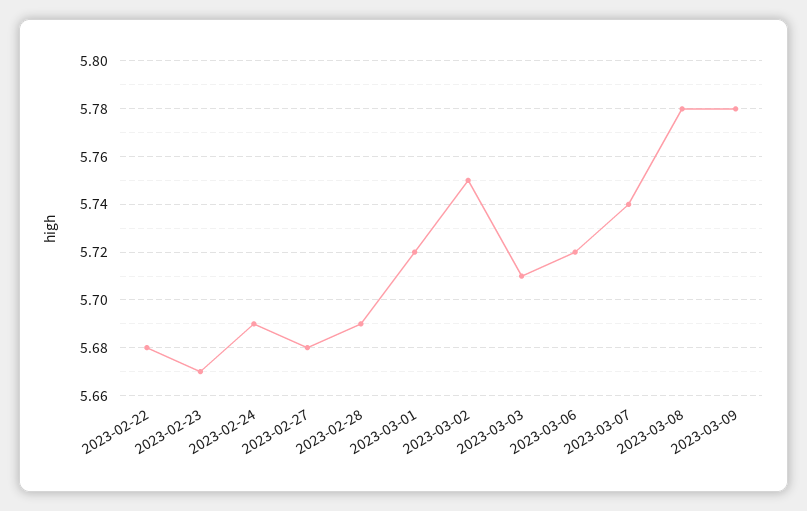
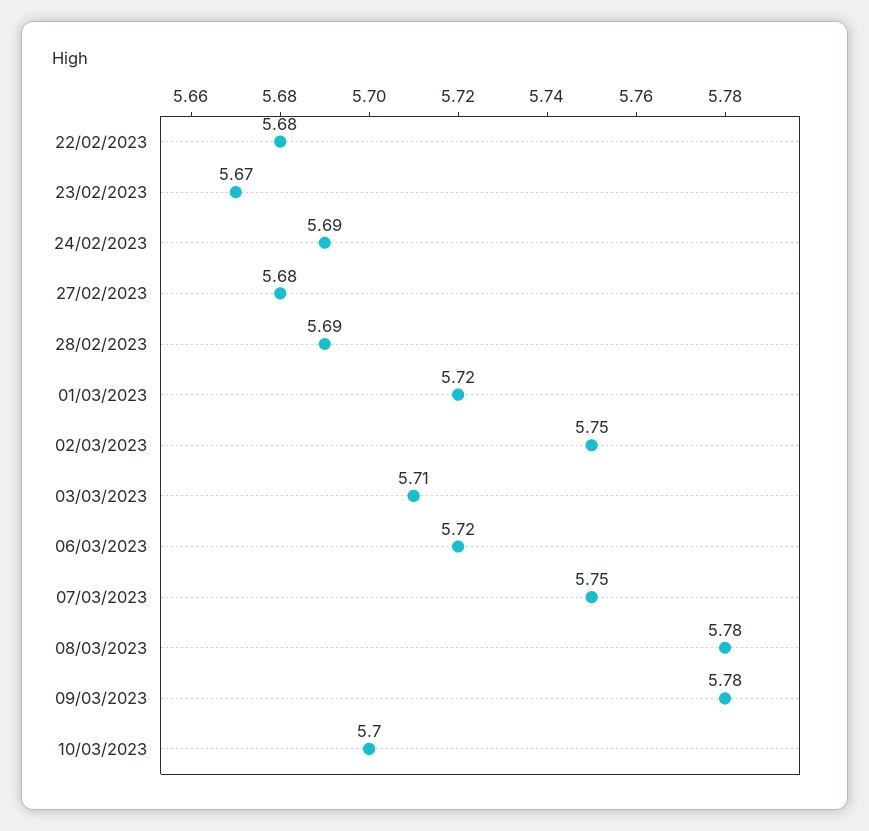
2023-03-07: 5.74 -> 5.75
10/03/2023: none -> 5.7

